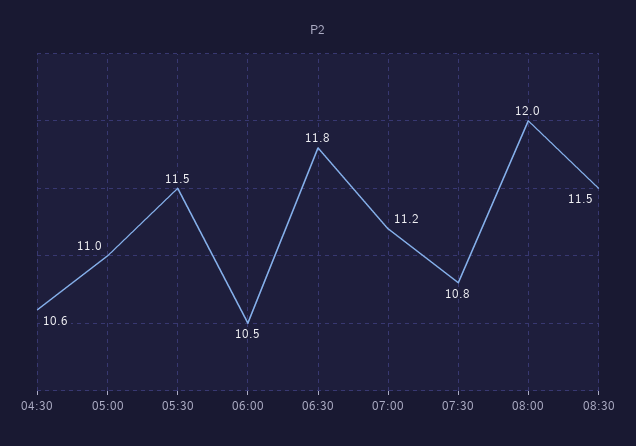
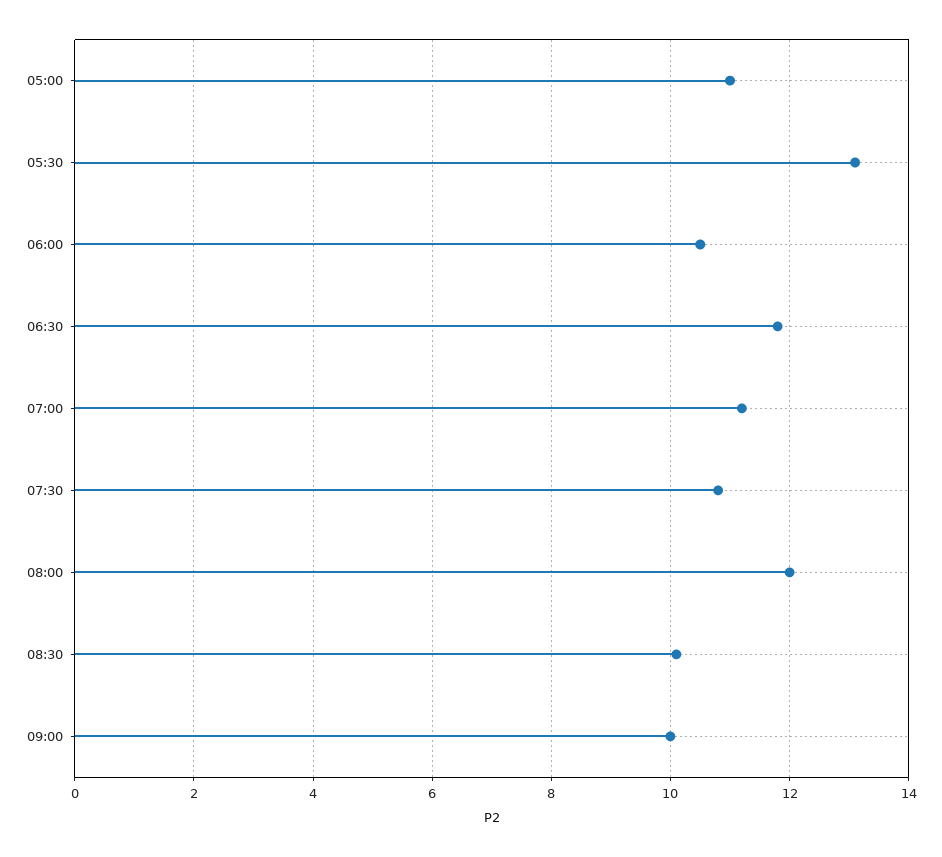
04:30: 10.6 -> none
05:30: 11.5 -> 13
08:30: 11.5 -> 10
09:00: none -> 10

